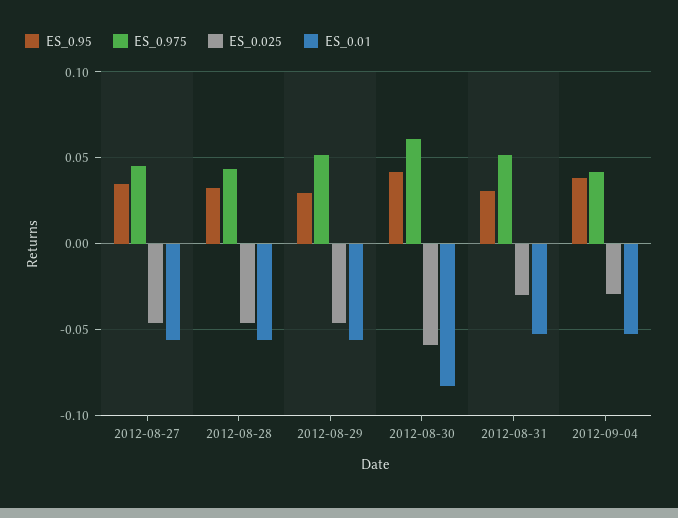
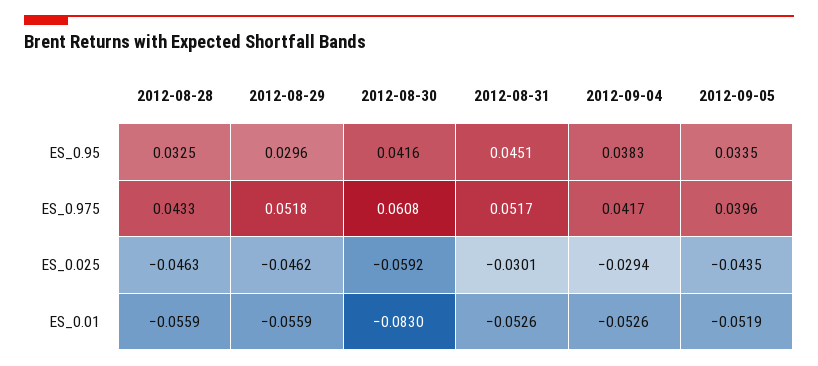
ES_0.95, 2012-08-27: 0.035 -> none
ES_0.975, 2012-08-27: 0.045 -> none
ES_0.025, 2012-08-27: -0.045 -> none
ES_0.01, 2012-08-27: -0.055 -> none
ES_0.95, 2012-08-31: 0.03 -> 0.0451
ES_0.95, 2012-09-05: none -> 0.0335
ES_0.975, 2012-09-05: none -> 0.0396
ES_0.025, 2012-09-05: none -> -0.0435
ES_0.01, 2012-09-05: none -> -0.0519

